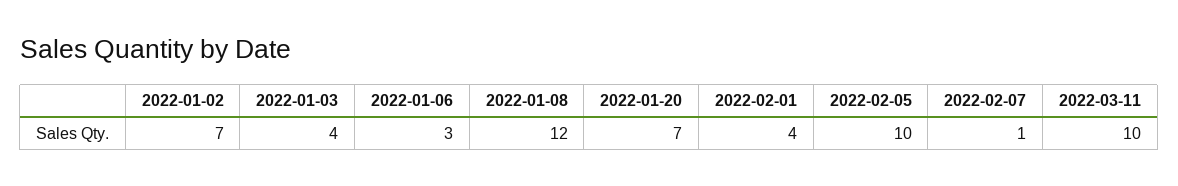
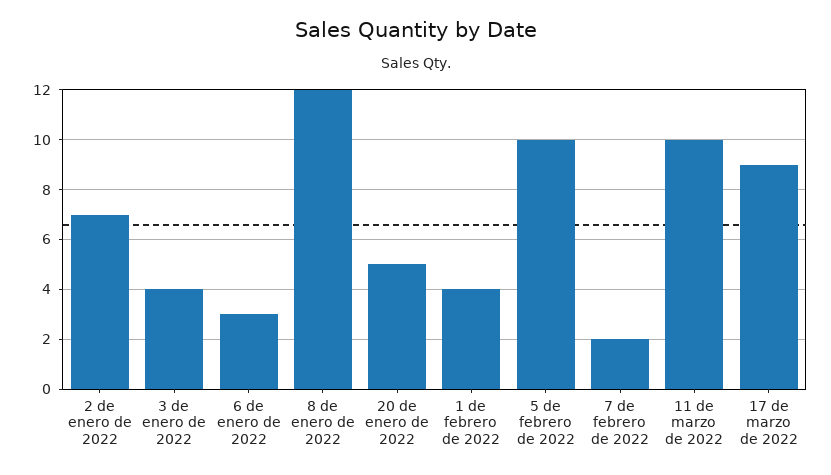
2022-01-20: 7 -> 5
2022-02-07: 1 -> 2
17 de marzo de 2022: none -> 9

